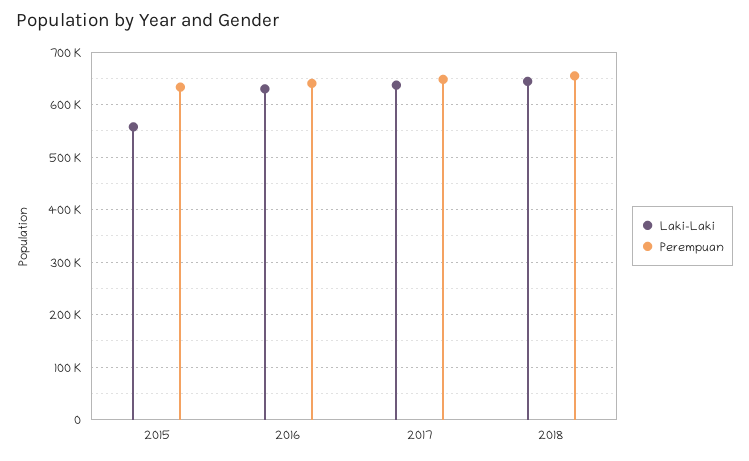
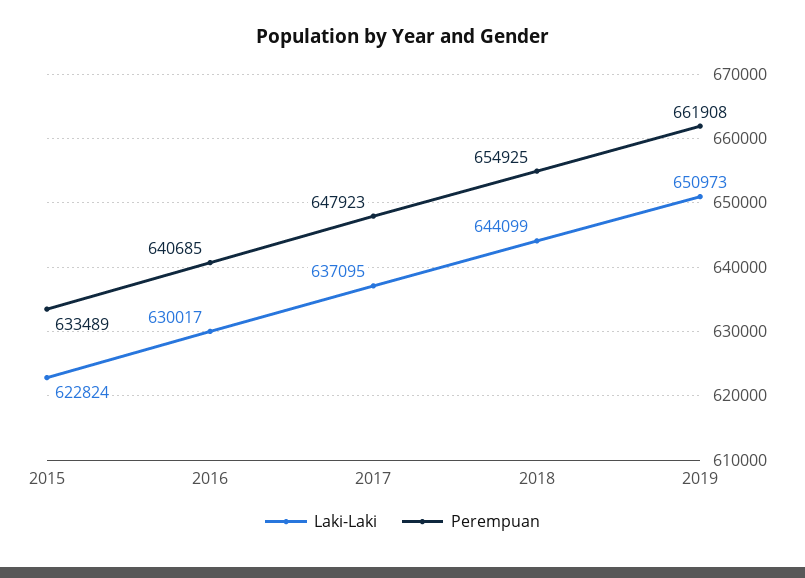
Laki-Laki, 2015: 560000 -> 622824
Laki-Laki, 2019: none -> 650973
Perempuan, 2019: none -> 661908

